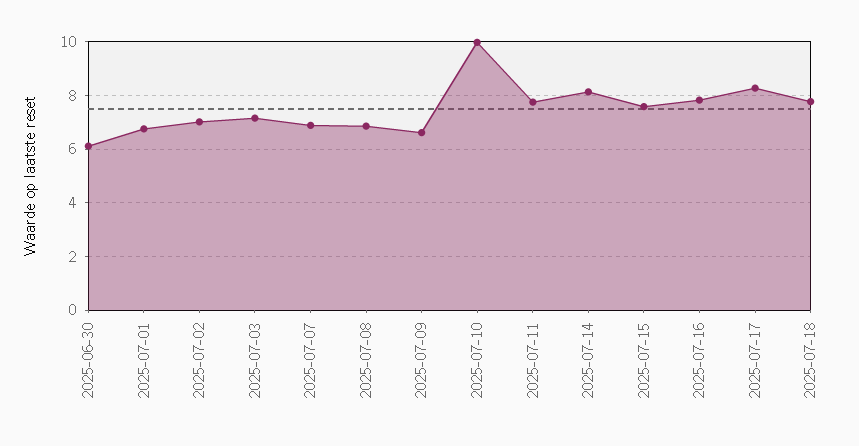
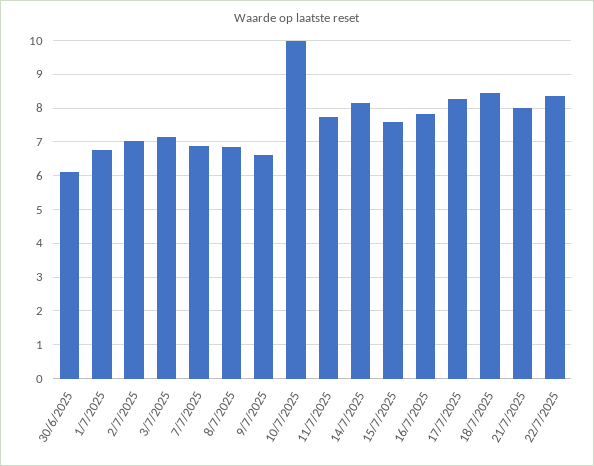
2025-07-18: 7.75 -> 8.4
21/7/2025: none -> 8
22/7/2025: none -> 8.4

